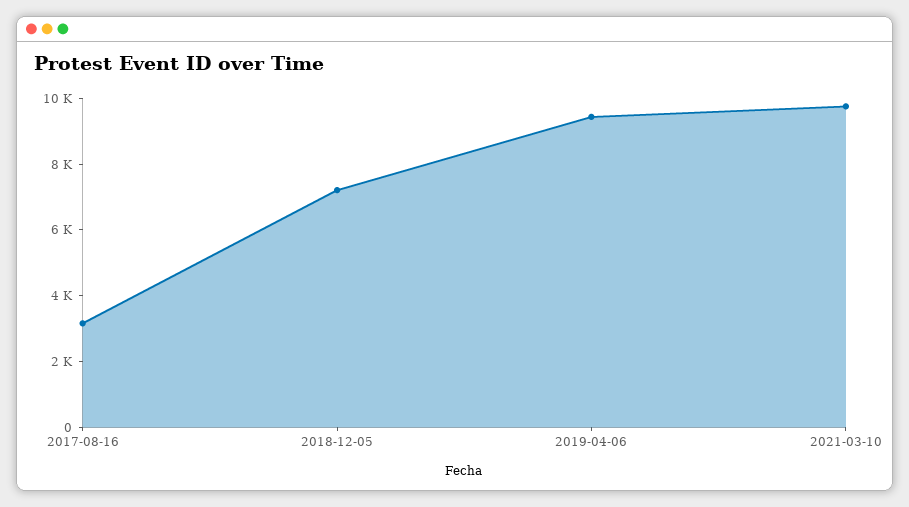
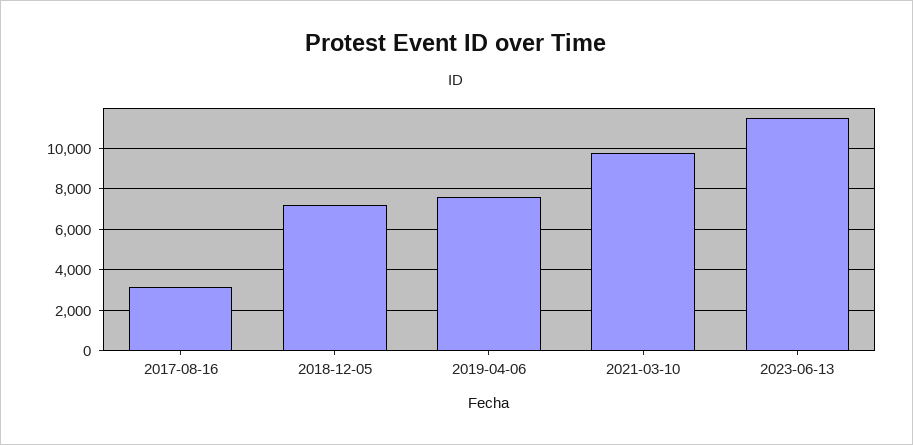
2019-04-06: 9500 -> 7500
2023-06-13: none -> 11500

